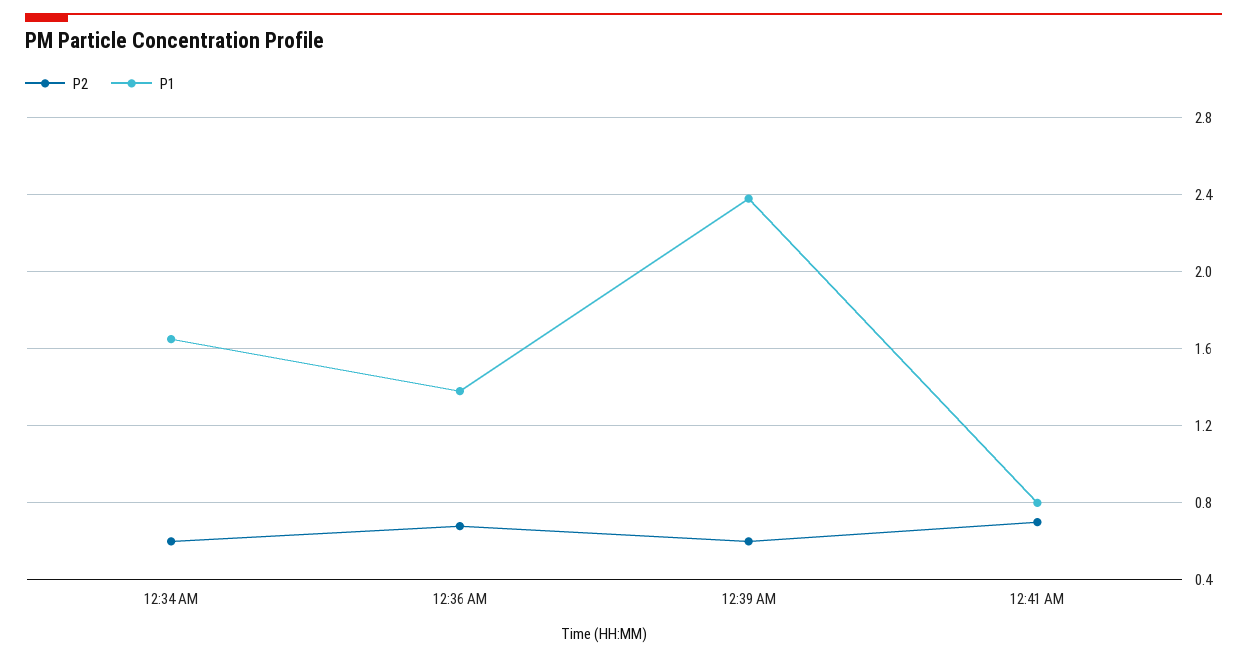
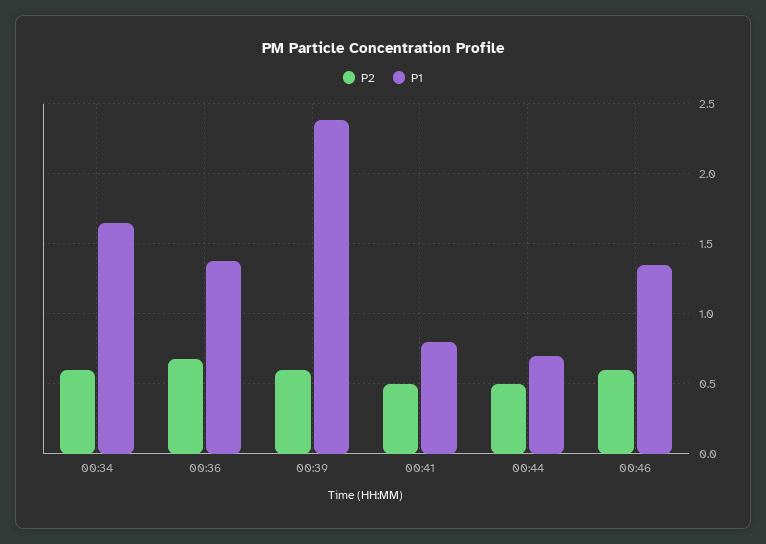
P2, 12:41 AM: 0.7 -> 0.5
P2, 00:44: none -> 0.5
P1, 00:44: none -> 0.7
P2, 00:46: none -> 0.6
P1, 00:46: none -> 1.35

